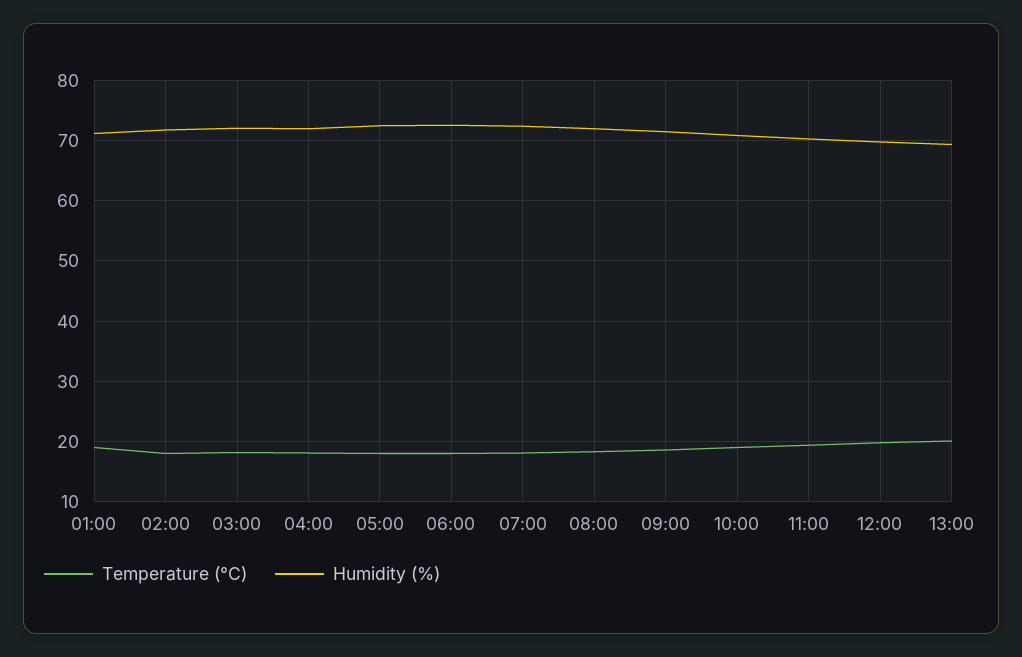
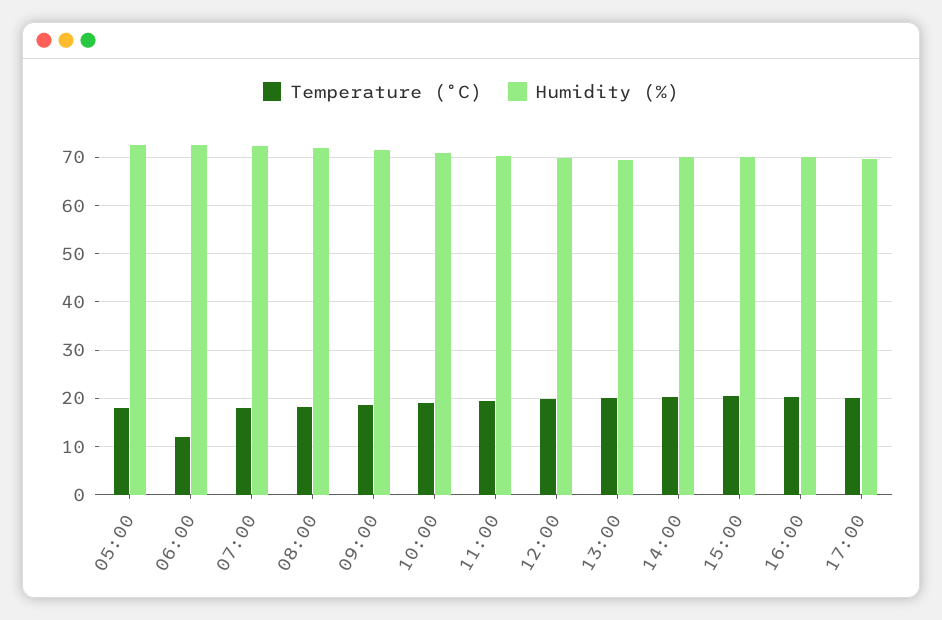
Temperature (°C), 01:00: 19 -> none
Humidity (%), 01:00: 71 -> none
Temperature (°C), 02:00: 18 -> none
Humidity (%), 02:00: 72 -> none
Temperature (°C), 03:00: 18 -> none
Humidity (%), 03:00: 72 -> none
Temperature (°C), 04:00: 18 -> none
Humidity (%), 04:00: 72 -> none
Temperature (°C), 06:00: 18 -> 12
Temperature (°C), 14:00: none -> 20
Humidity (%), 14:00: none -> 70
Temperature (°C), 15:00: none -> 20
Humidity (%), 15:00: none -> 70
Temperature (°C), 16:00: none -> 20
Humidity (%), 16:00: none -> 70
Temperature (°C), 17:00: none -> 20
Humidity (%), 17:00: none -> 70

